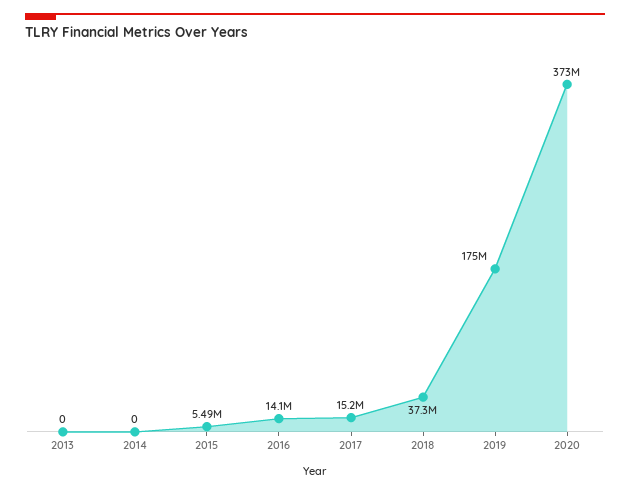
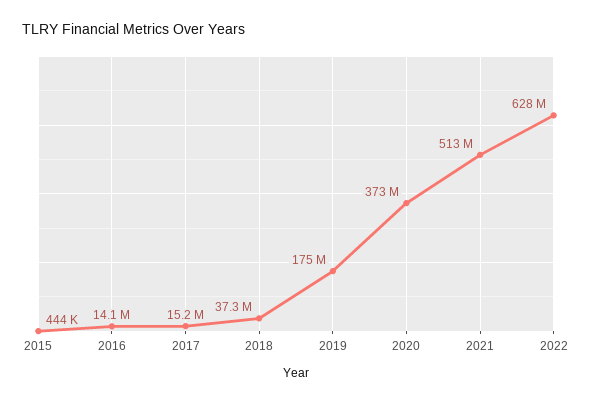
2013: 0 -> none
2014: 0 -> none
2015: 5490000 -> 444000
2021: none -> 513000000
2022: none -> 628000000

